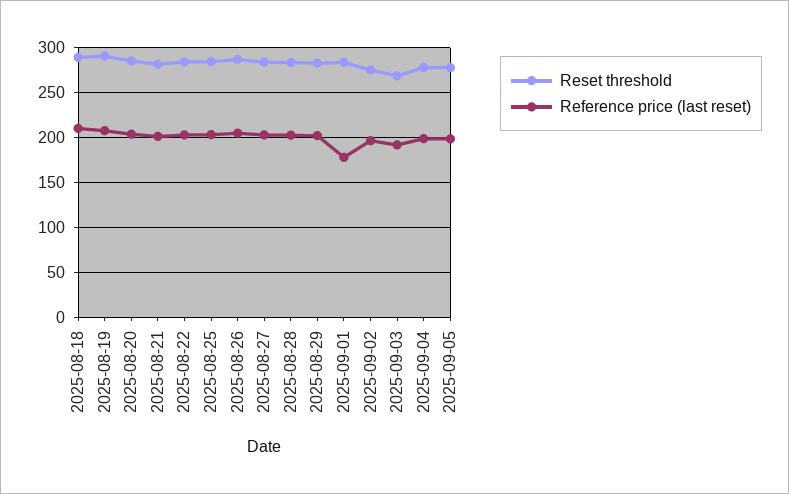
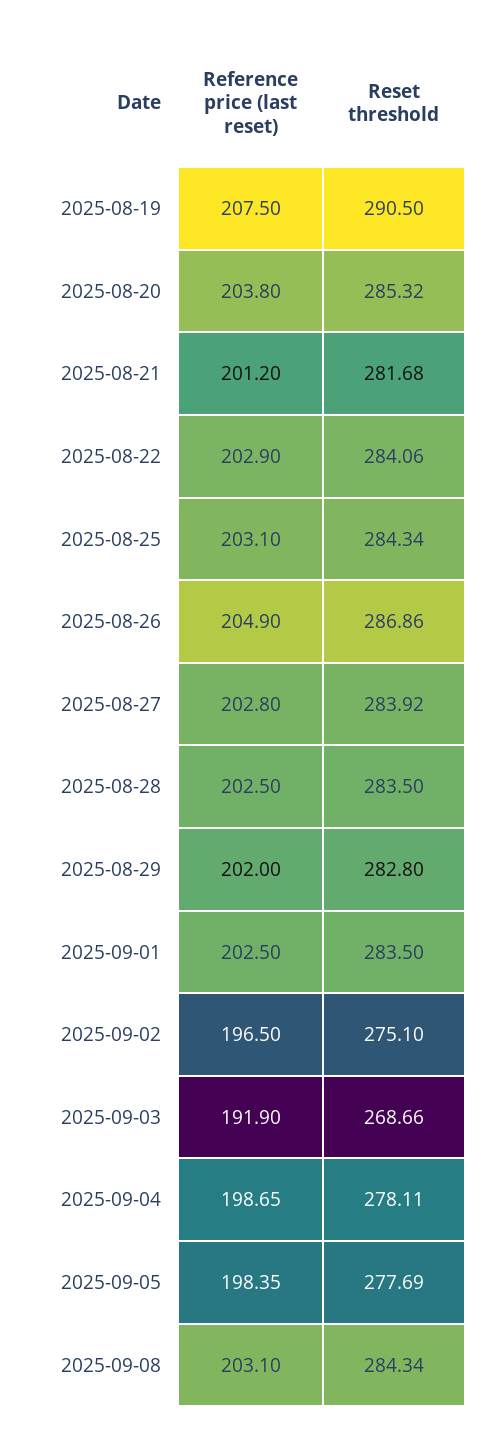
Reset threshold, 2025-08-18: 290 -> none
Reference price (last reset), 2025-08-18: 210 -> none
Reference price (last reset), 2025-09-01: 180 -> 202.5
Reference price (last reset), 2025-09-08: none -> 203.1
Reset threshold, 2025-09-08: none -> 284.34

